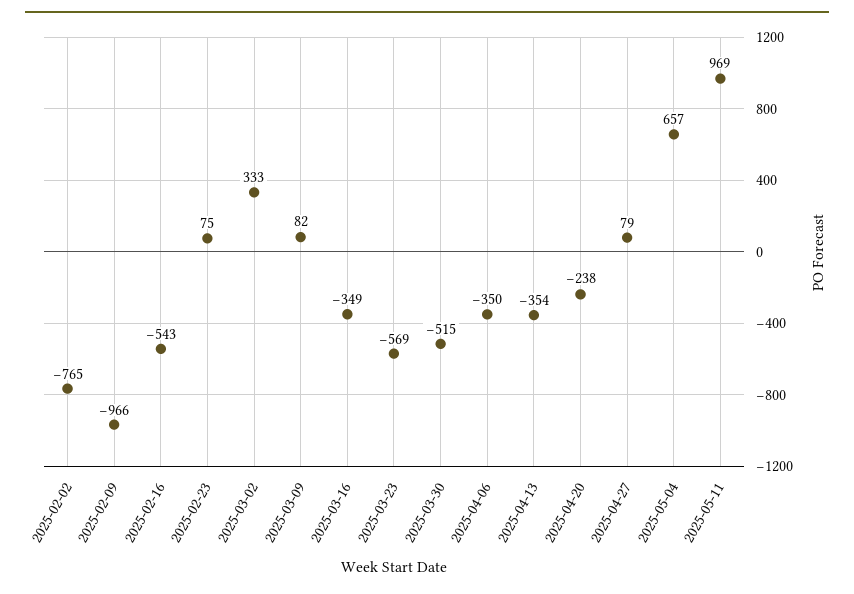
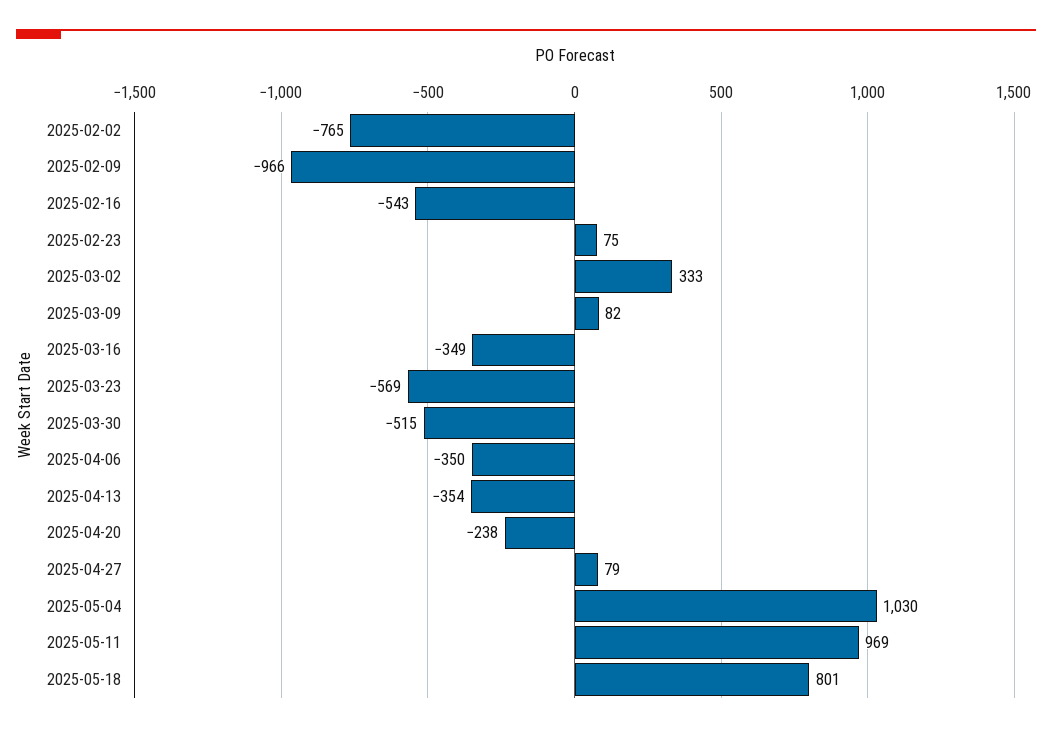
2025-05-04: 657 -> 1030
2025-05-18: none -> 801

